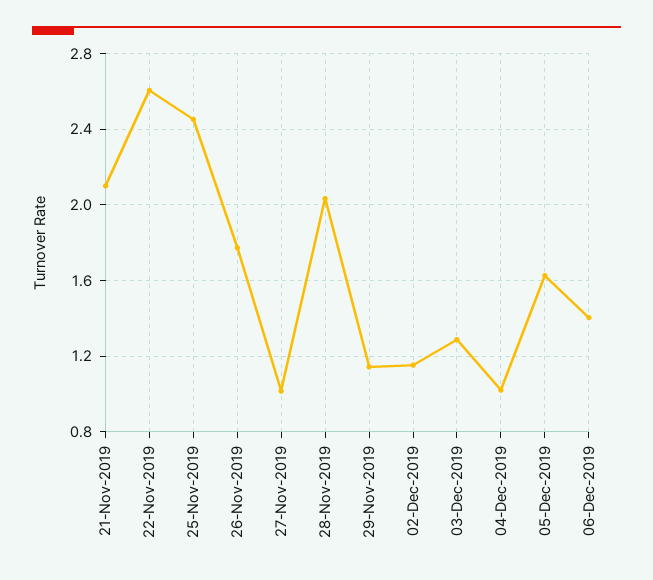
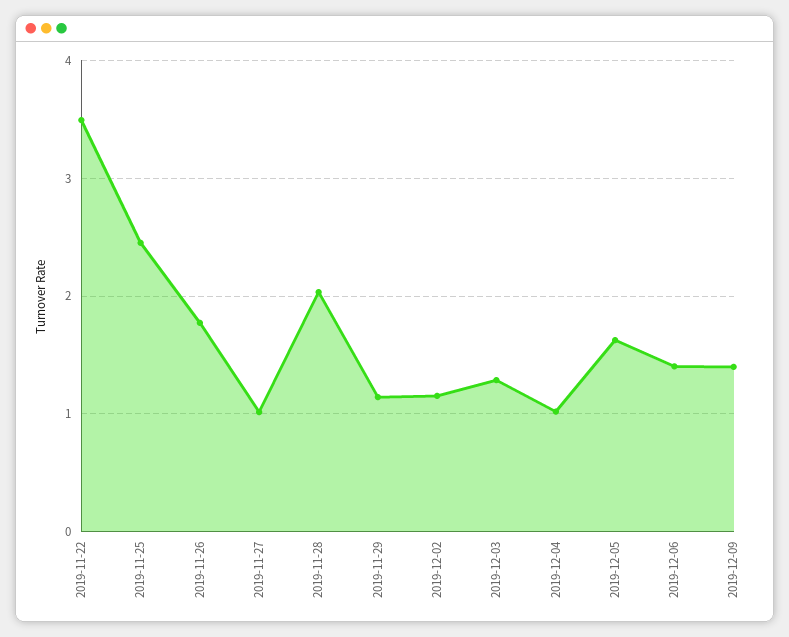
21-Nov-2019: 2.1 -> none
22-Nov-2019: 2.6 -> 3.5
2019-12-09: none -> 1.4

